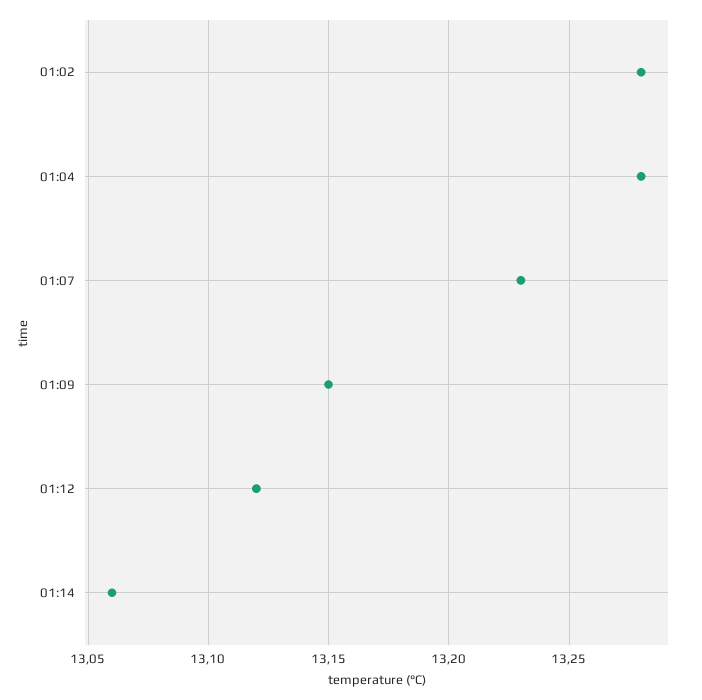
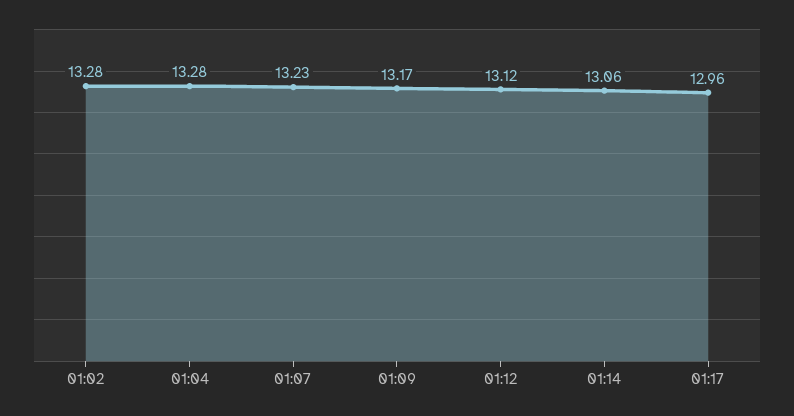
01:09: 13.15 -> 13.17
01:17: none -> 12.96

